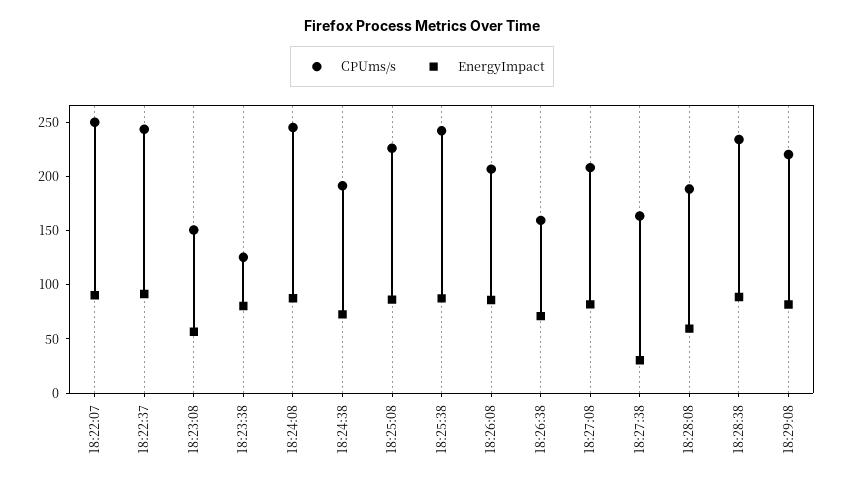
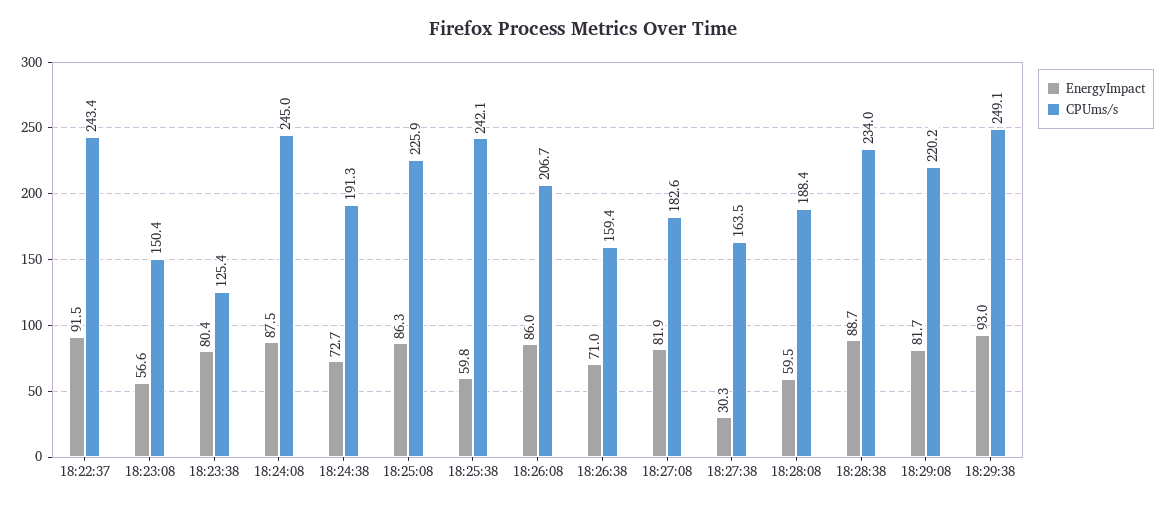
CPUms/s, 18:22:07: 250 -> none
EnergyImpact, 18:22:07: 90 -> none
EnergyImpact, 18:25:38: 90 -> 59.8
CPUms/s, 18:27:08: 210 -> 182.6
EnergyImpact, 18:29:38: none -> 93
CPUms/s, 18:29:38: none -> 249.1

